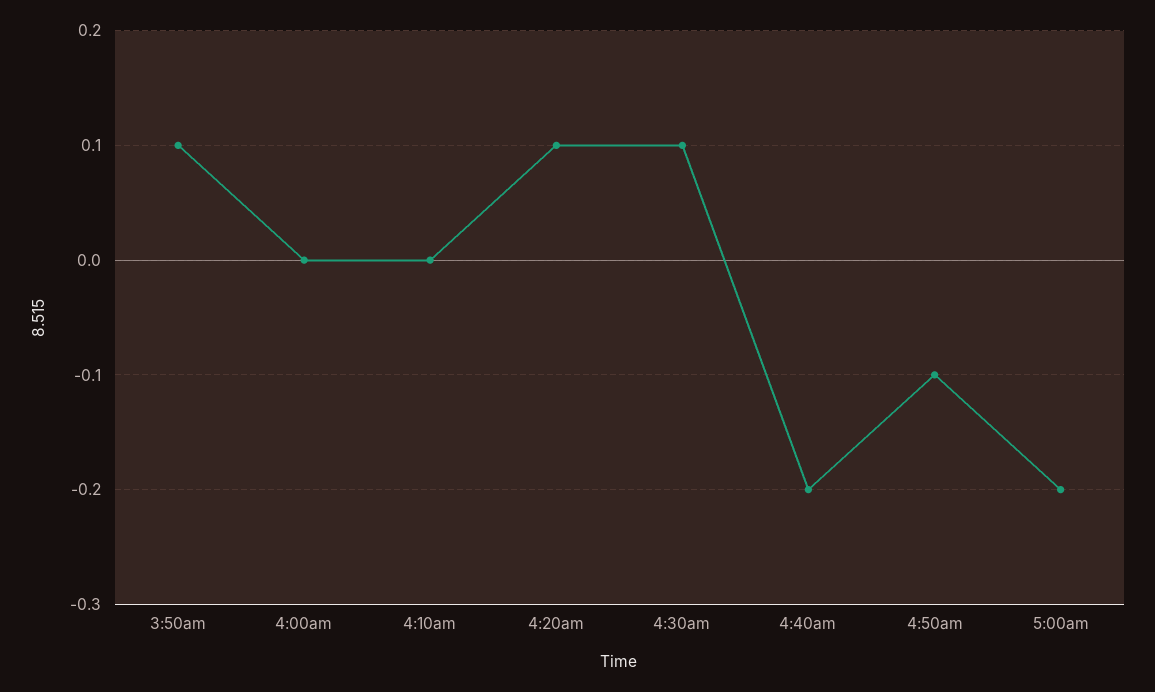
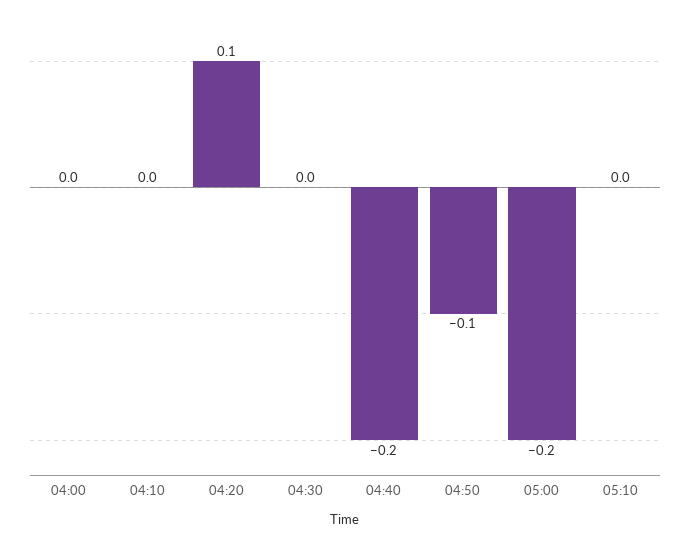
3:50am: 0.1 -> none
4:30am: 0.1 -> 0
05:10: none -> 0

